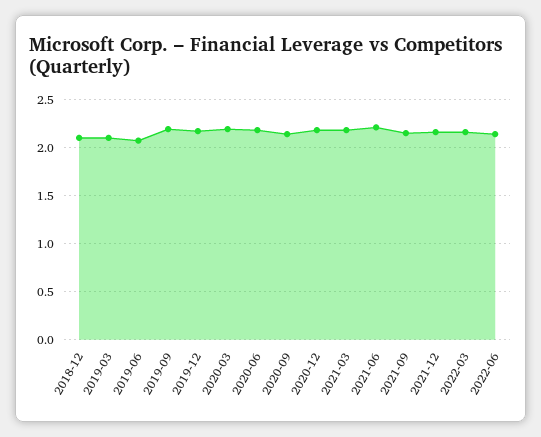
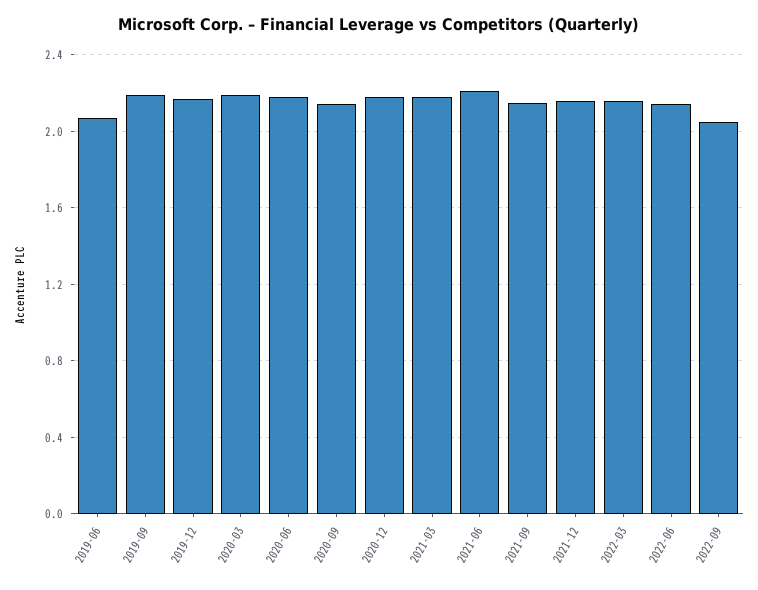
2018-12: 2.1 -> none
2019-03: 2.1 -> none
2022-09: none -> 2.05

